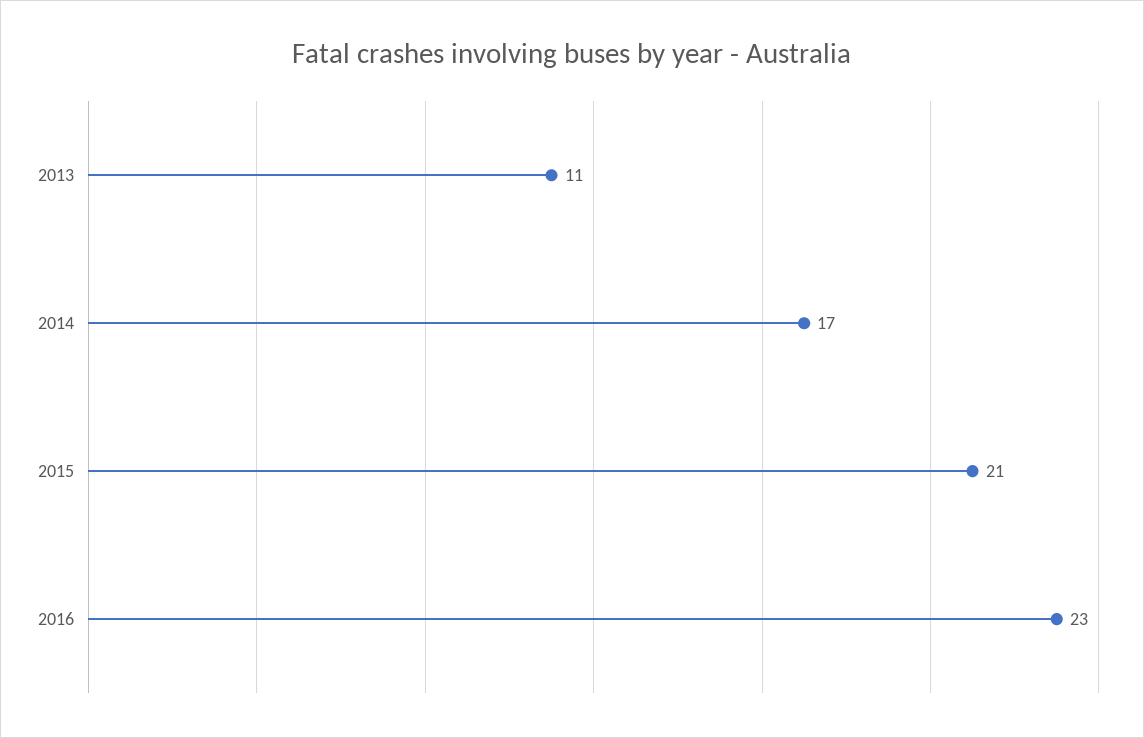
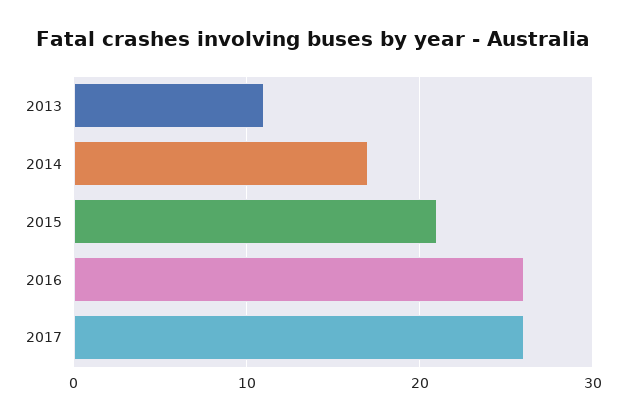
2016: 23 -> 26
2017: none -> 26

